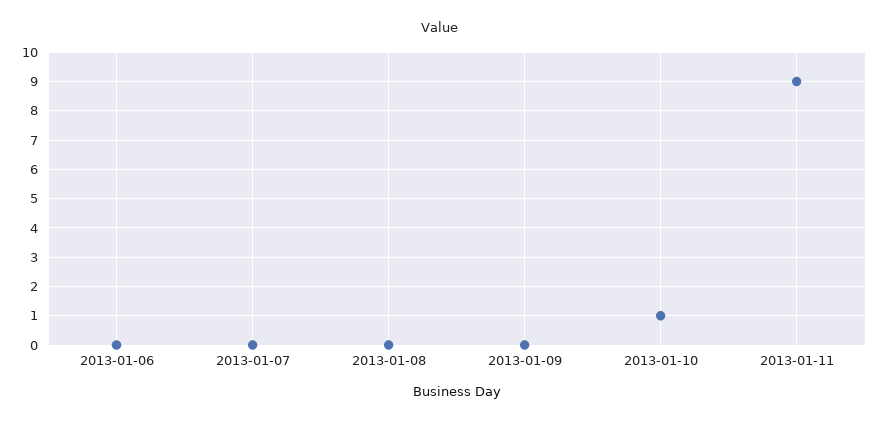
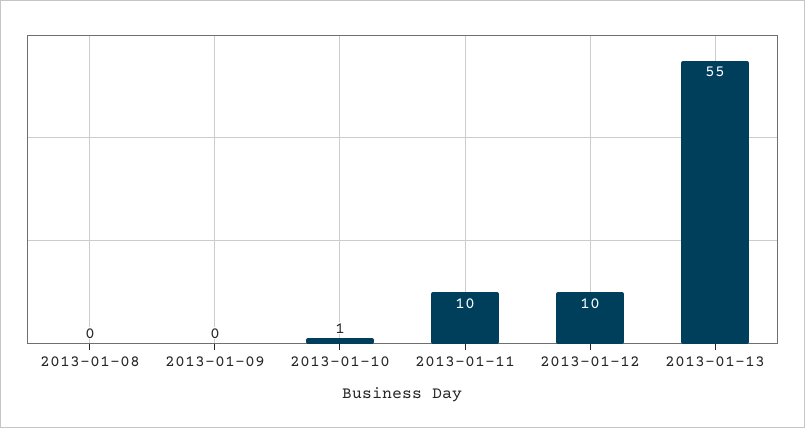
2013-01-06: 0 -> none
2013-01-07: 0 -> none
2013-01-11: 9 -> 10
2013-01-12: none -> 10
2013-01-13: none -> 55

